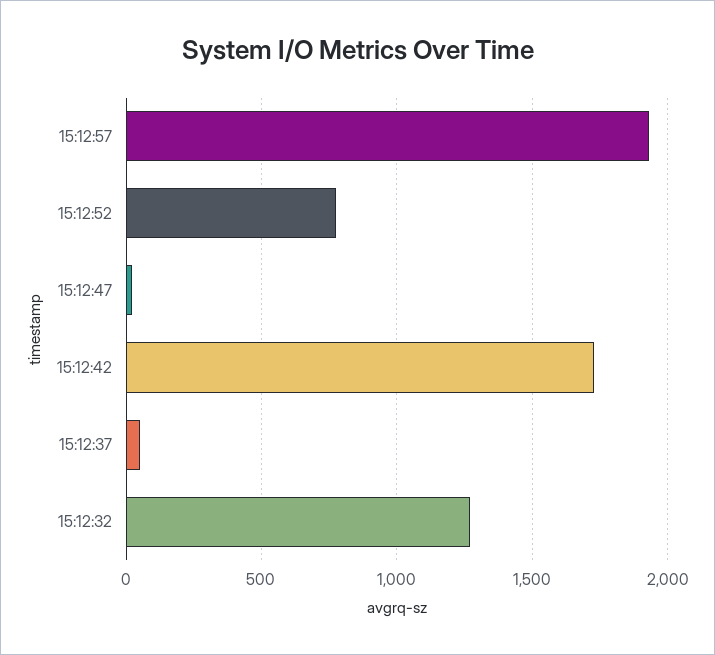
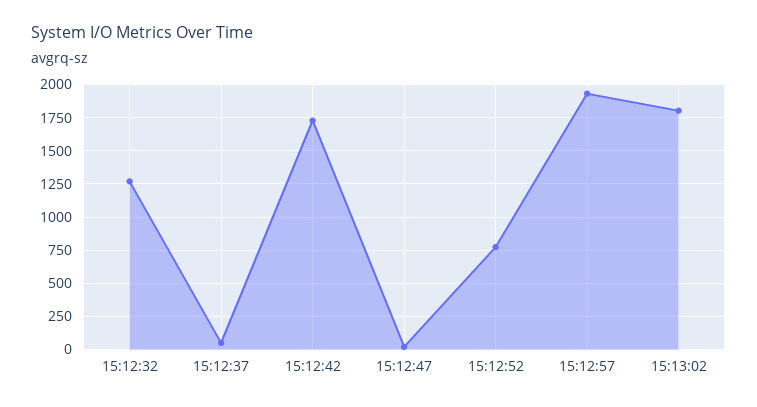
15:13:02: none -> 1800

